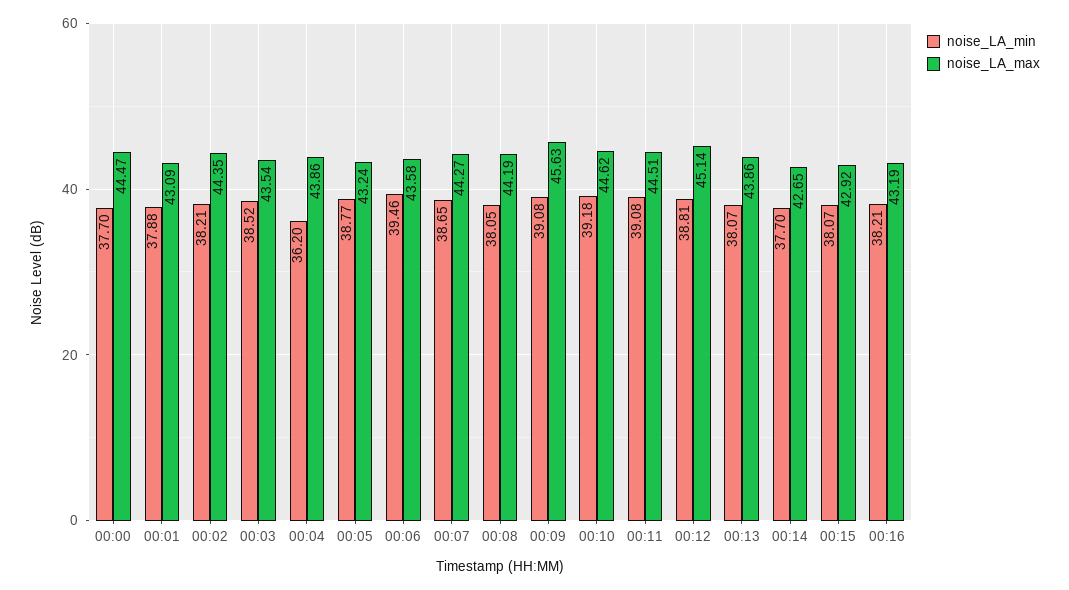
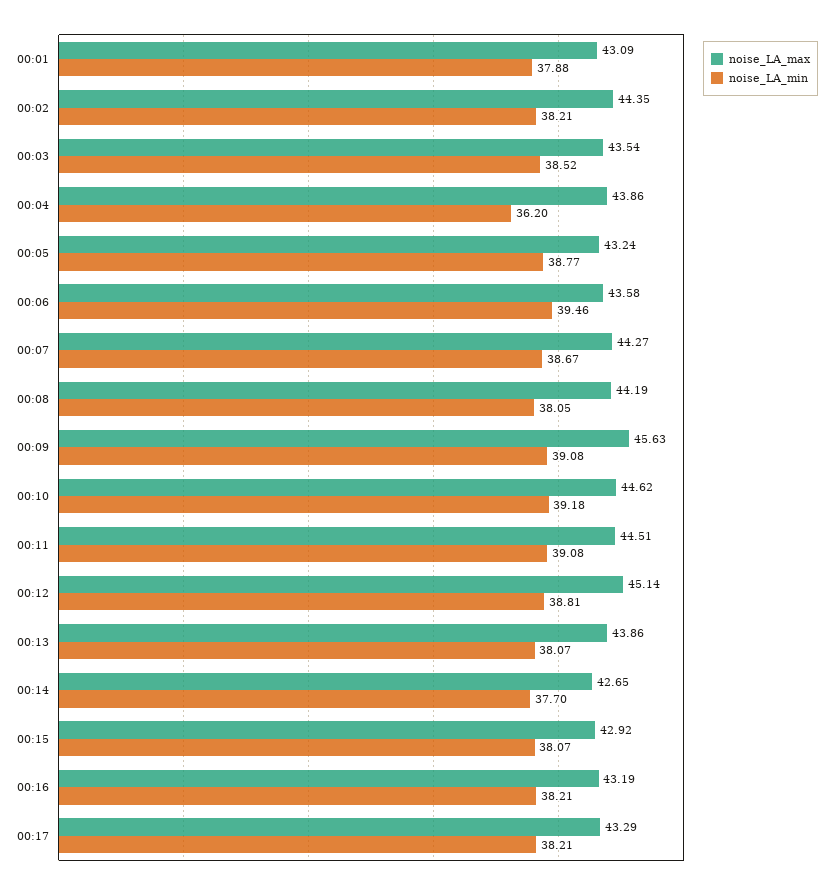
noise_LA_min, 00:00: 37.7 -> none
noise_LA_max, 00:00: 44.47 -> none
noise_LA_min, 00:07: 38.65 -> 38.67
noise_LA_max, 00:17: none -> 43.29
noise_LA_min, 00:17: none -> 38.21

